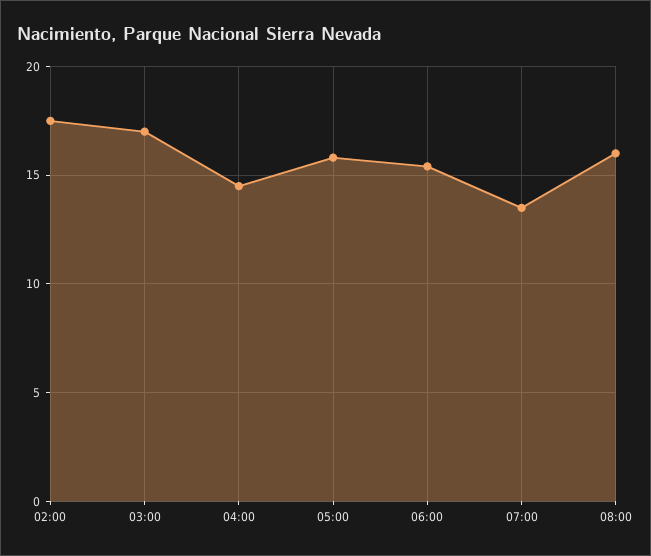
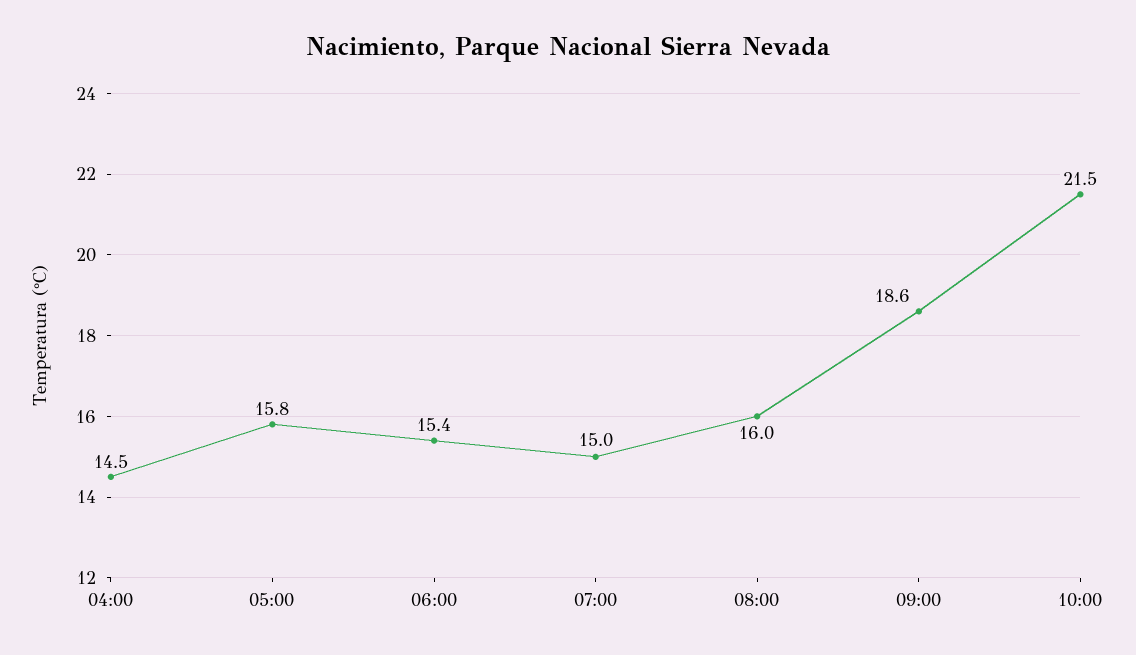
02:00: 17.5 -> none
03:00: 17 -> none
07:00: 13.5 -> 15
09:00: none -> 18.6
10:00: none -> 21.5

